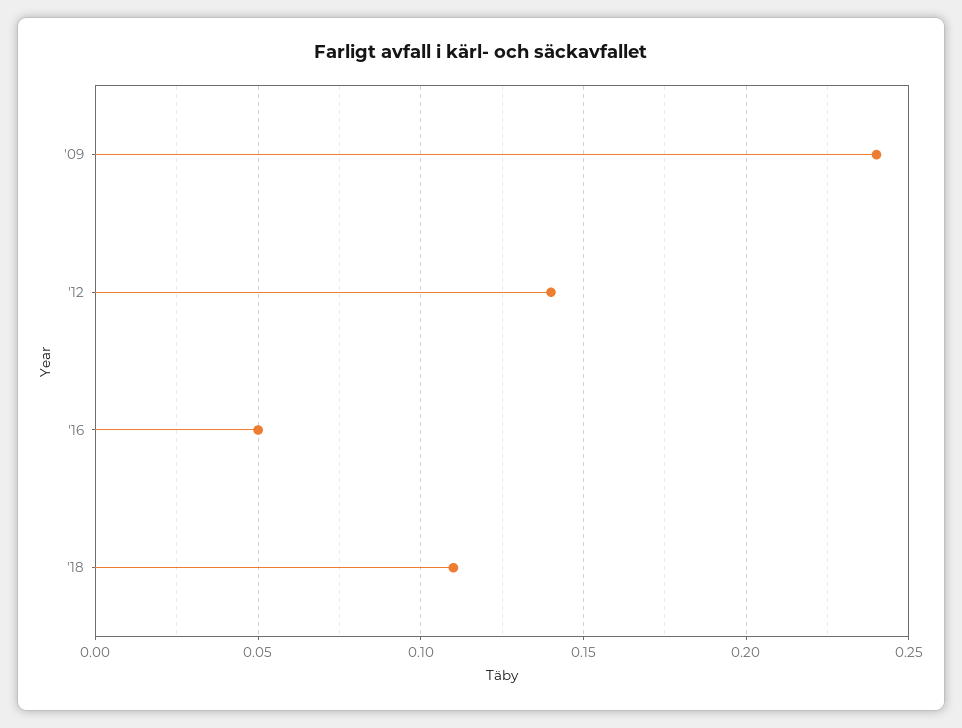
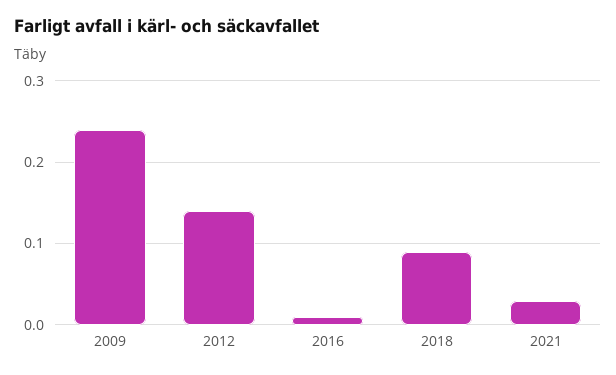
'16: 0.05 -> 0.01
'18: 0.11 -> 0.09
2021: none -> 0.03

